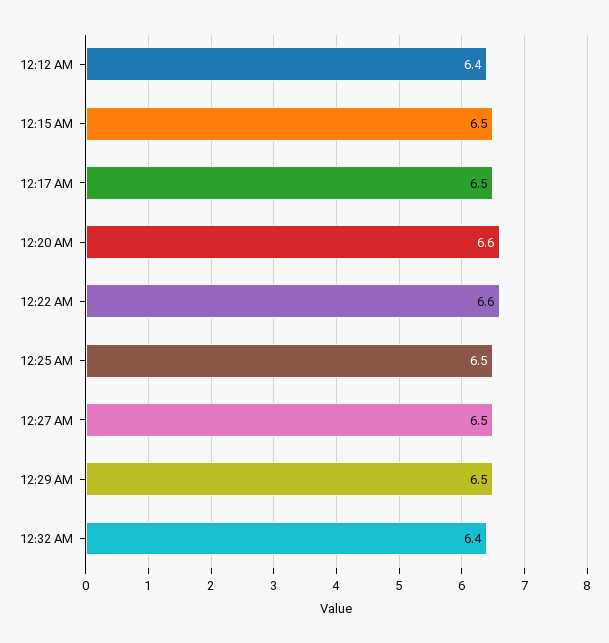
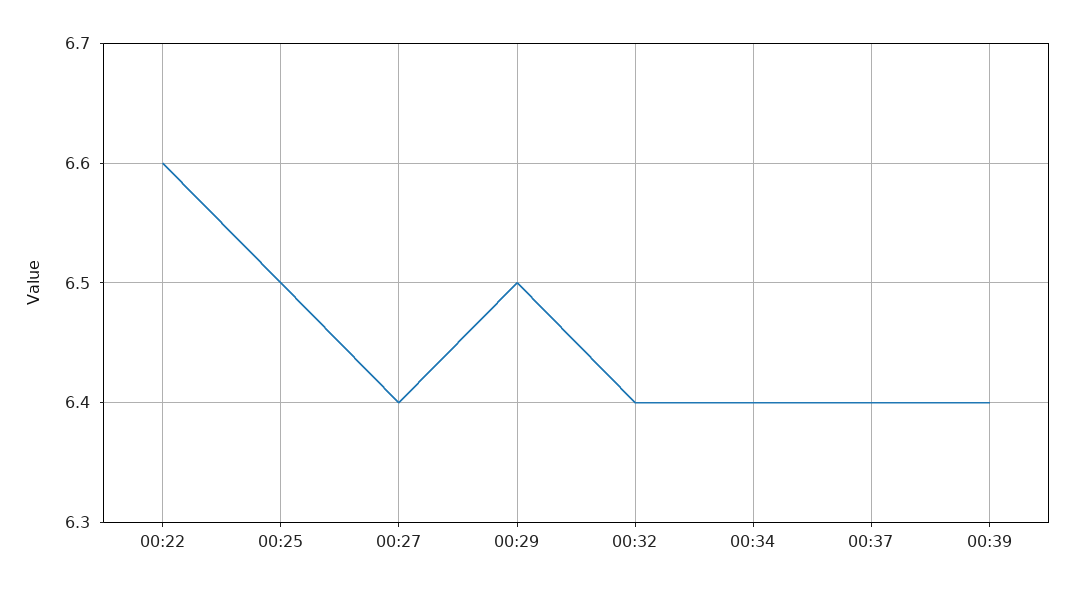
12:12 AM: 6.4 -> none
12:15 AM: 6.5 -> none
12:17 AM: 6.5 -> none
12:20 AM: 6.6 -> none
12:27 AM: 6.5 -> 6.4
00:34: none -> 6.4
00:37: none -> 6.4
00:39: none -> 6.4

